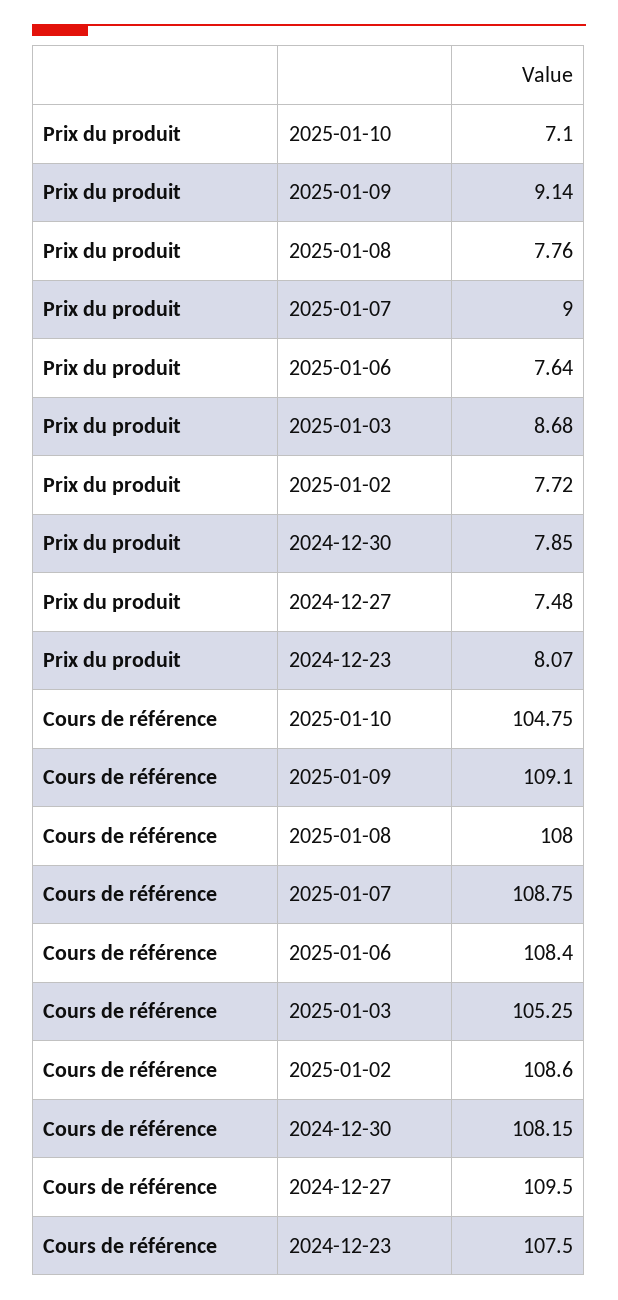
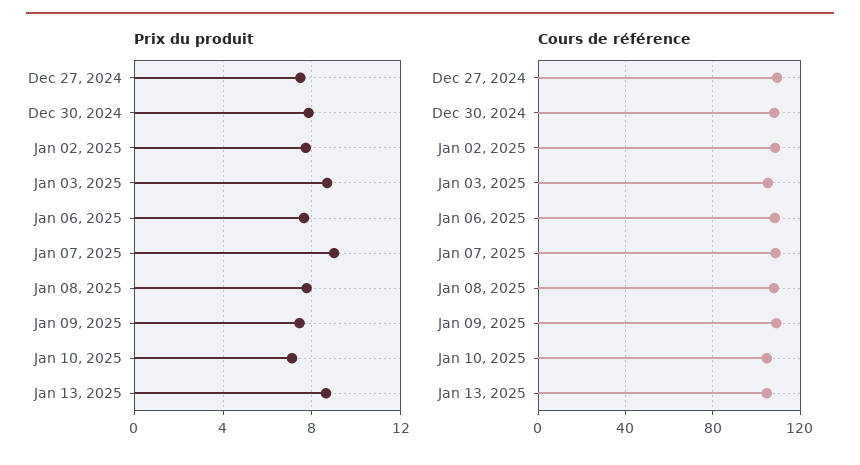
Prix du produit, 2025-01-09: 9.14 -> 7.5
Prix du produit, 2024-12-23: 8.07 -> none
Cours de référence, 2024-12-23: 107.5 -> none
Prix du produit, Jan 13, 2025: none -> 8.5
Cours de référence, Jan 13, 2025: none -> 105

